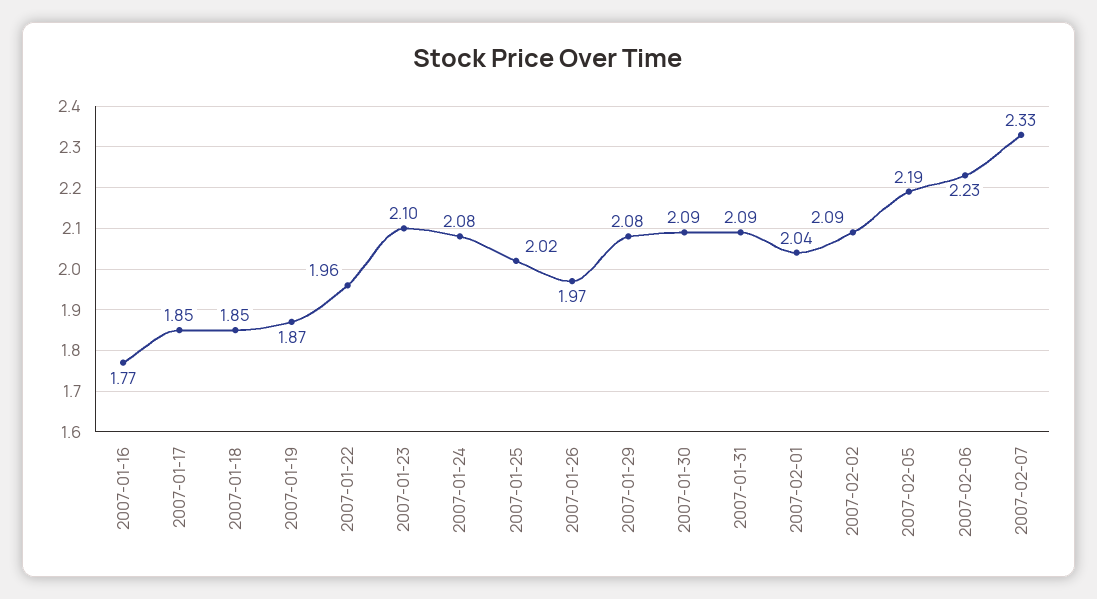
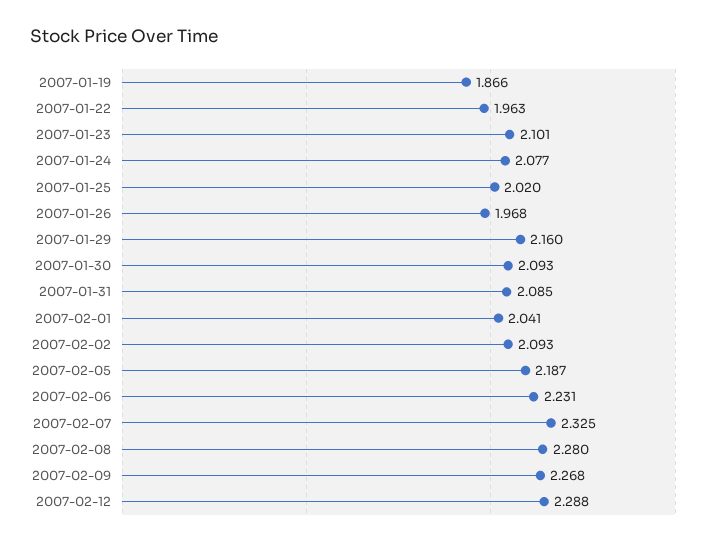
2007-01-16: 1.77 -> none
2007-01-17: 1.85 -> none
2007-01-18: 1.85 -> none
2007-01-29: 2.08 -> 2.16
2007-02-08: none -> 2.28
2007-02-09: none -> 2.268
2007-02-12: none -> 2.288

